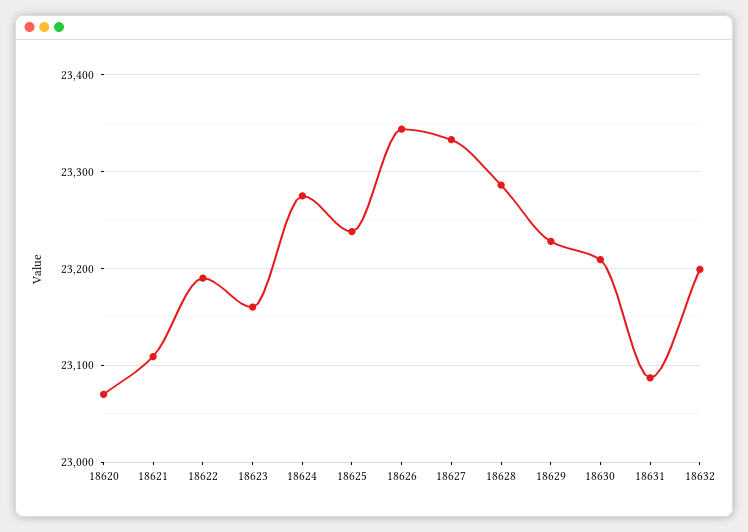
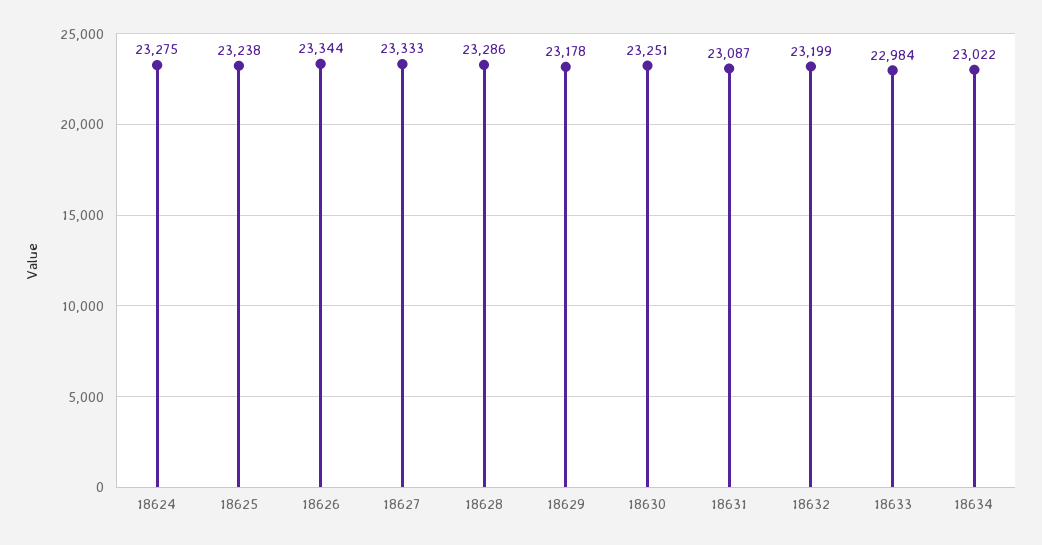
18620: 23070 -> none
18621: 23110 -> none
18622: 23190 -> none
18623: 23160 -> none
18629: 23230 -> 23178
18630: 23210 -> 23251
18633: none -> 22984
18634: none -> 23022

